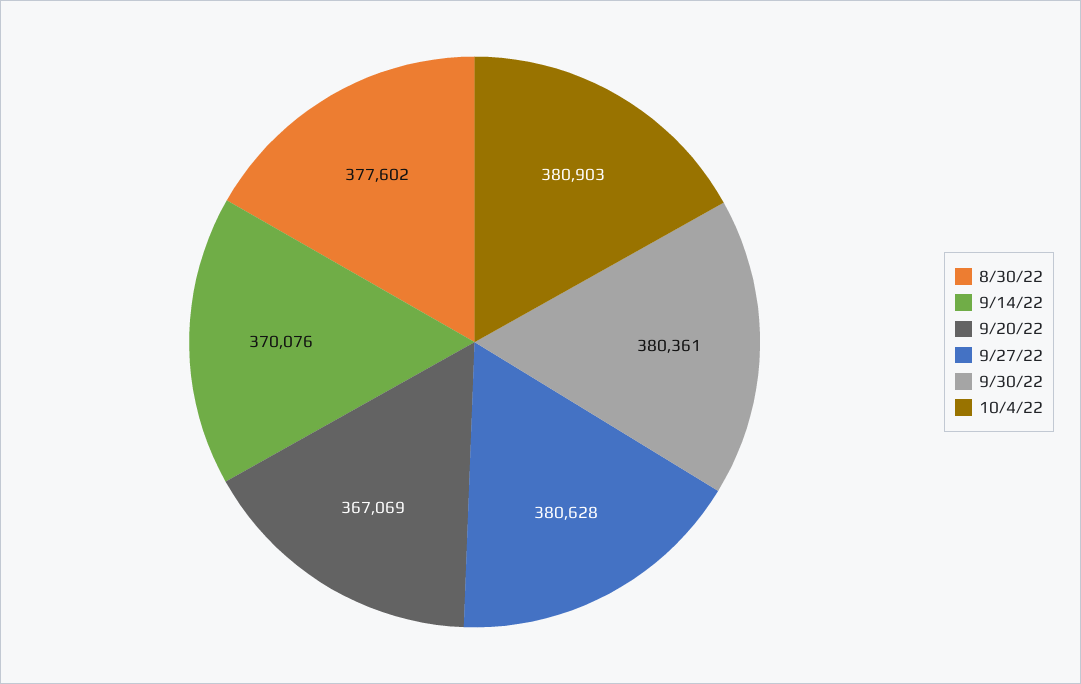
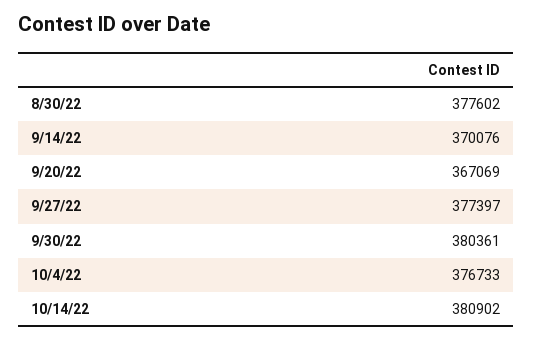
9/27/22: 380628 -> 377397
10/4/22: 380903 -> 376733
10/14/22: none -> 380902

